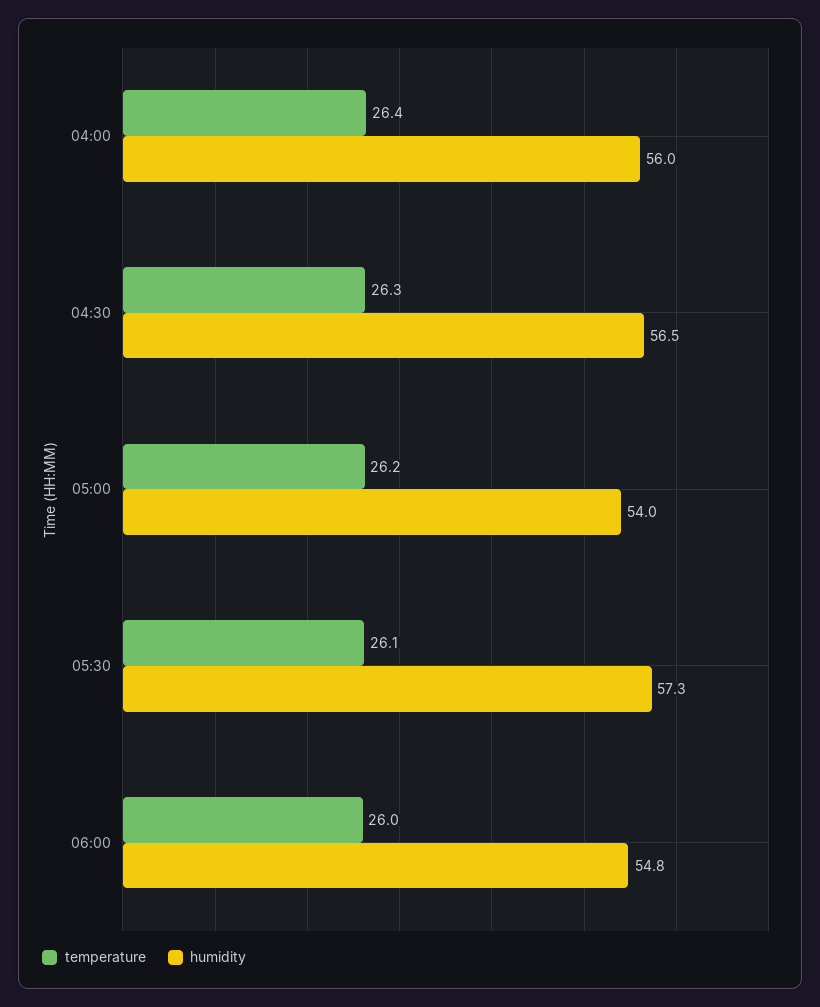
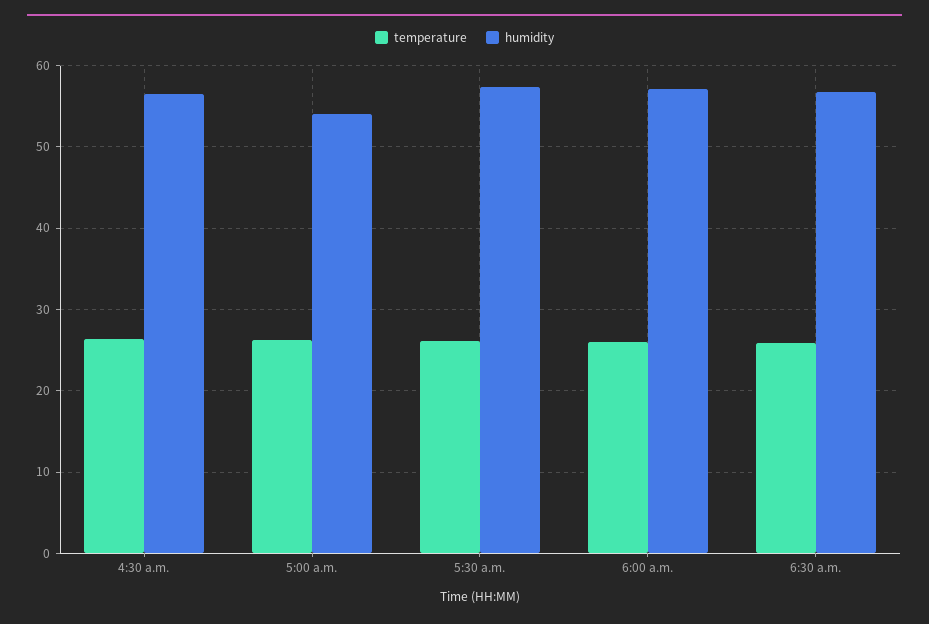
temperature, 04:00: 26.4 -> none
humidity, 04:00: 56 -> none
humidity, 06:00: 54.8 -> 57
temperature, 6:30 a.m.: none -> 26
humidity, 6:30 a.m.: none -> 57

